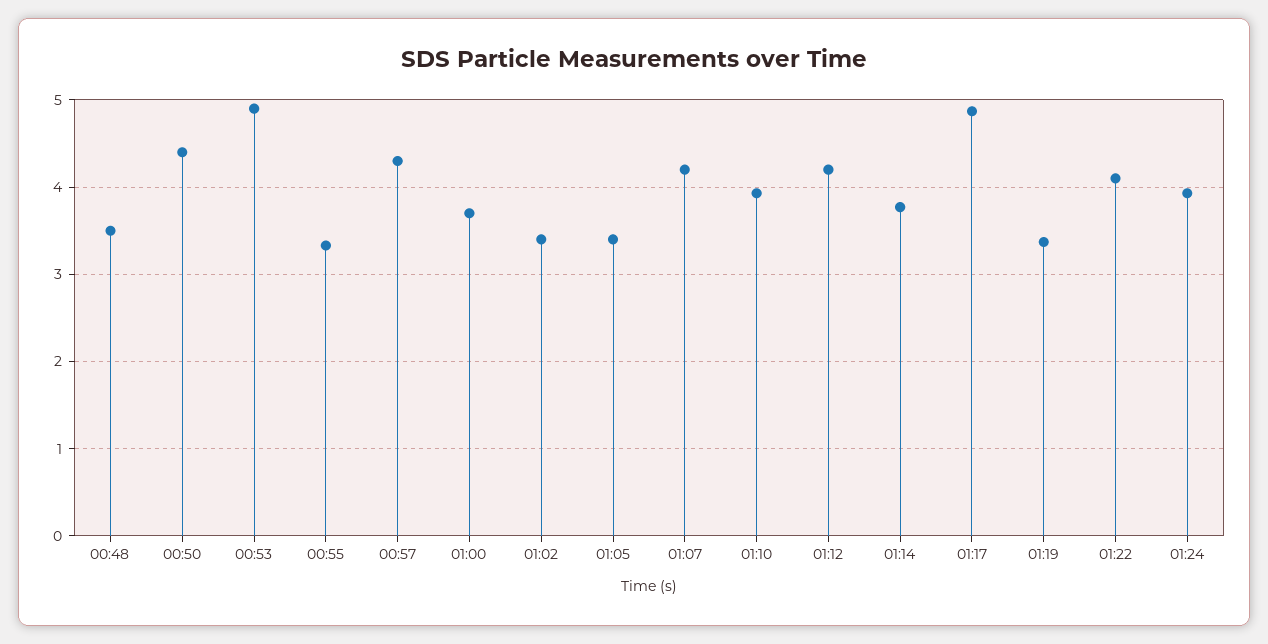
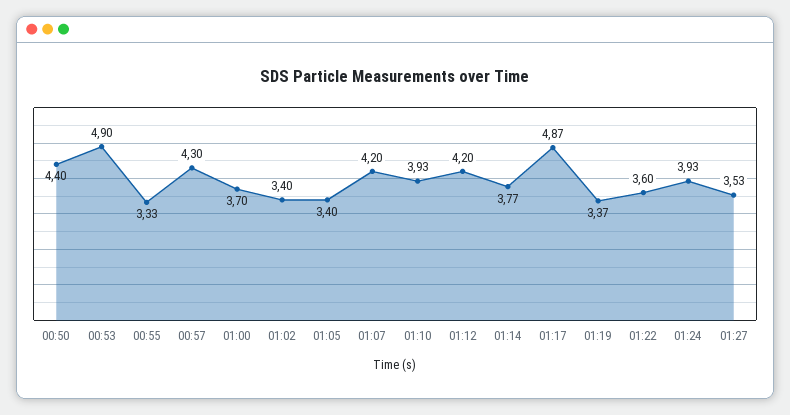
00:48: 3.5 -> none
01:22: 4.1 -> 3.6
01:27: none -> 3.53

